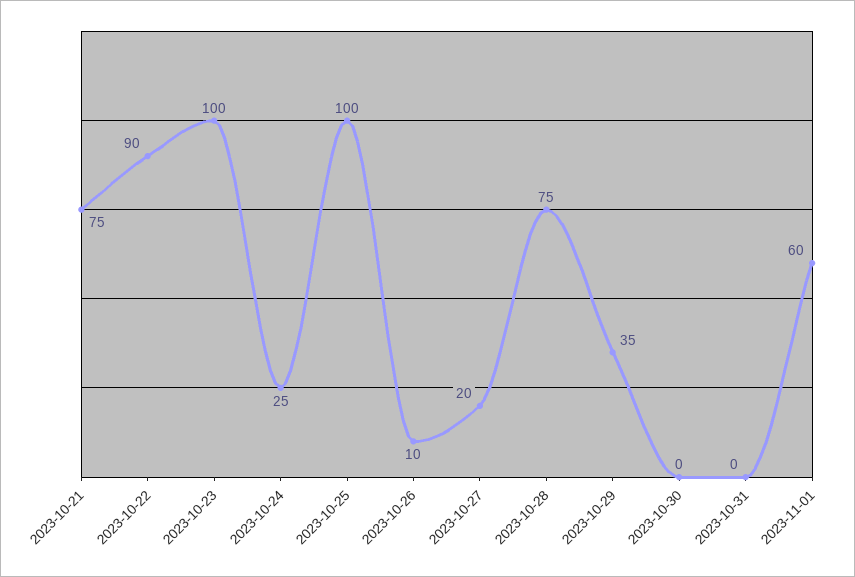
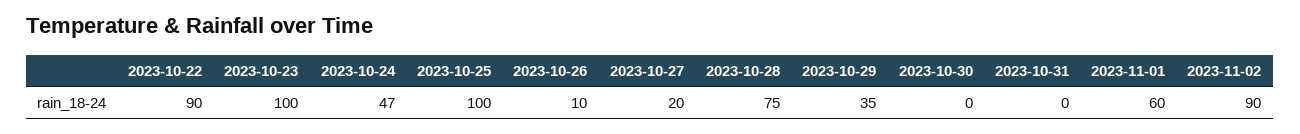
2023-10-21: 75 -> none
2023-10-24: 25 -> 47
2023-11-02: none -> 90

